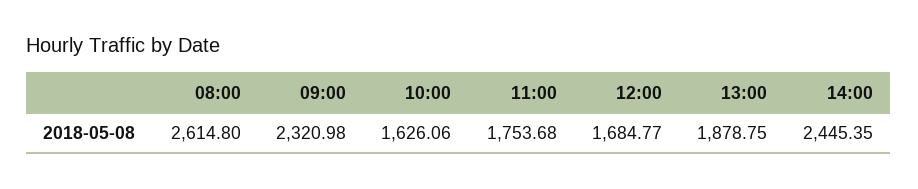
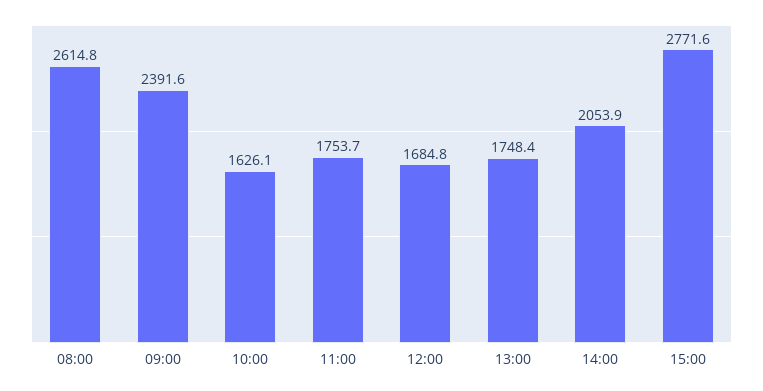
09:00: 2320.98 -> 2391.6
13:00: 1878.75 -> 1748.4
14:00: 2445.35 -> 2053.9
15:00: none -> 2771.6

